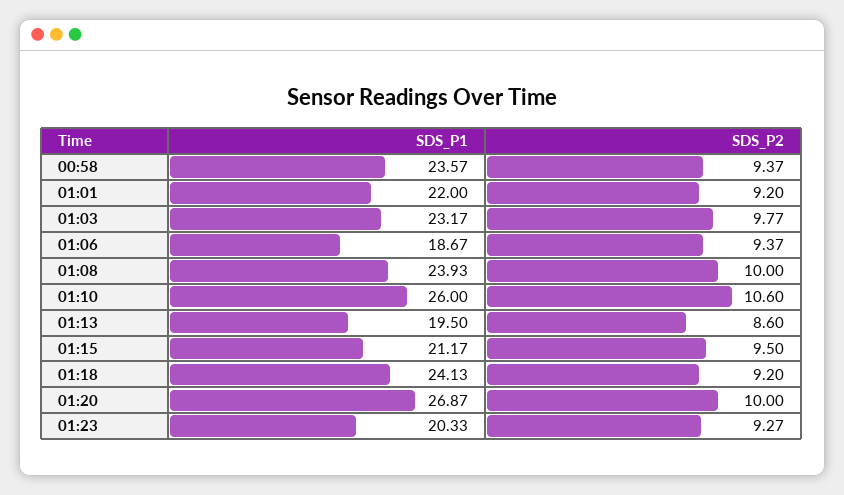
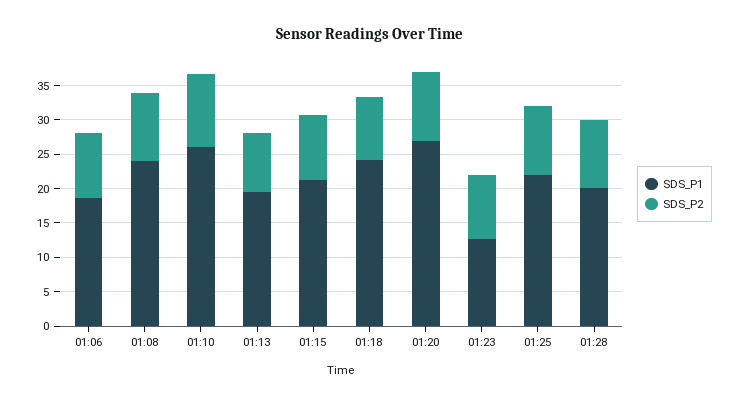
SDS_P1, 00:58: 23.57 -> none
SDS_P2, 00:58: 9.37 -> none
SDS_P1, 01:01: 22 -> none
SDS_P2, 01:01: 9.2 -> none
SDS_P1, 01:03: 23.17 -> none
SDS_P2, 01:03: 9.77 -> none
SDS_P1, 01:23: 20.33 -> 12.5
SDS_P1, 01:25: none -> 22.5
SDS_P2, 01:25: none -> 10
SDS_P1, 01:28: none -> 20
SDS_P2, 01:28: none -> 10

